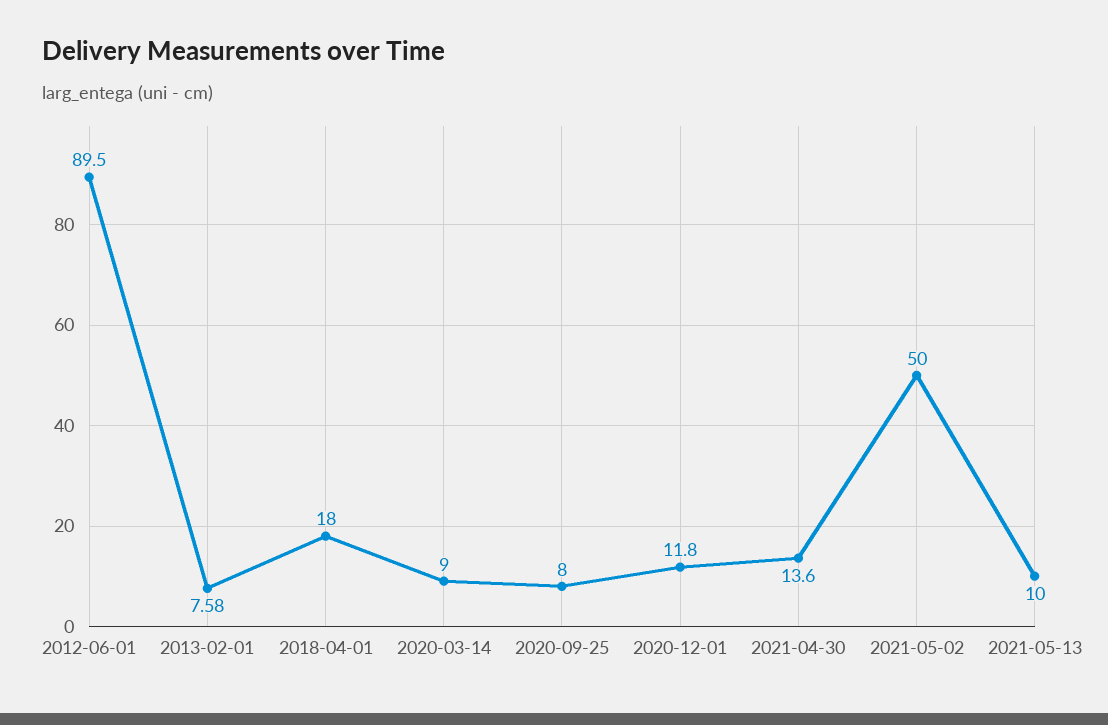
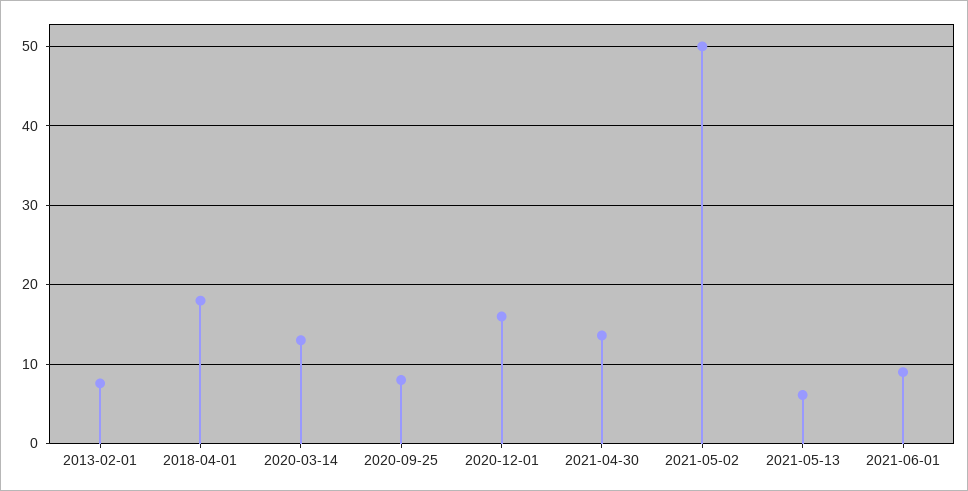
2012-06-01: 89.5 -> none
2020-03-14: 9 -> 13
2020-12-01: 11.8 -> 16
2021-05-13: 10 -> 6
2021-06-01: none -> 9

